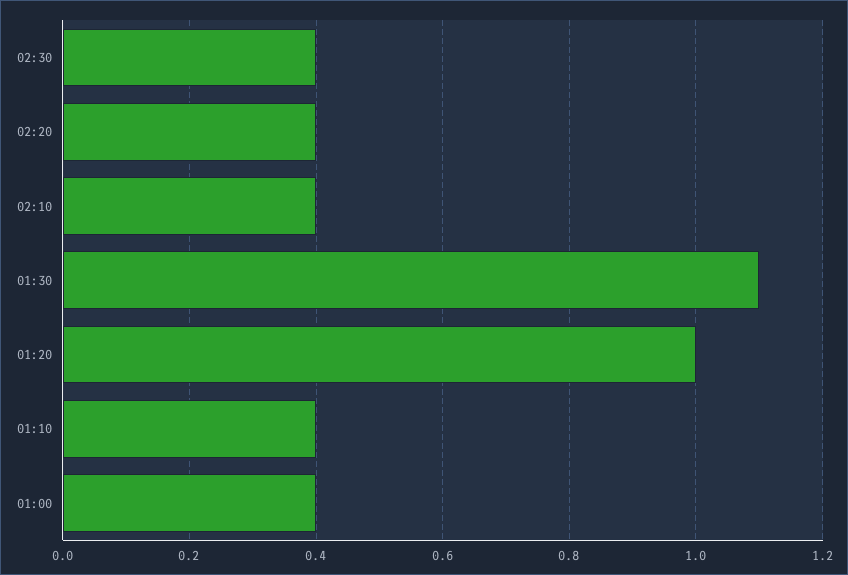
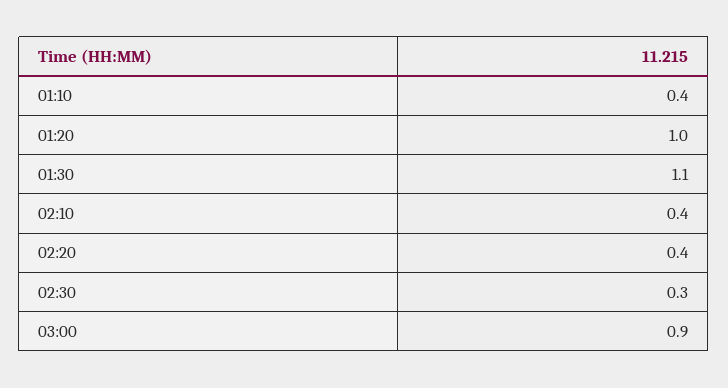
02:30: 0.4 -> 0.3
01:00: 0.4 -> none
03:00: none -> 0.9

